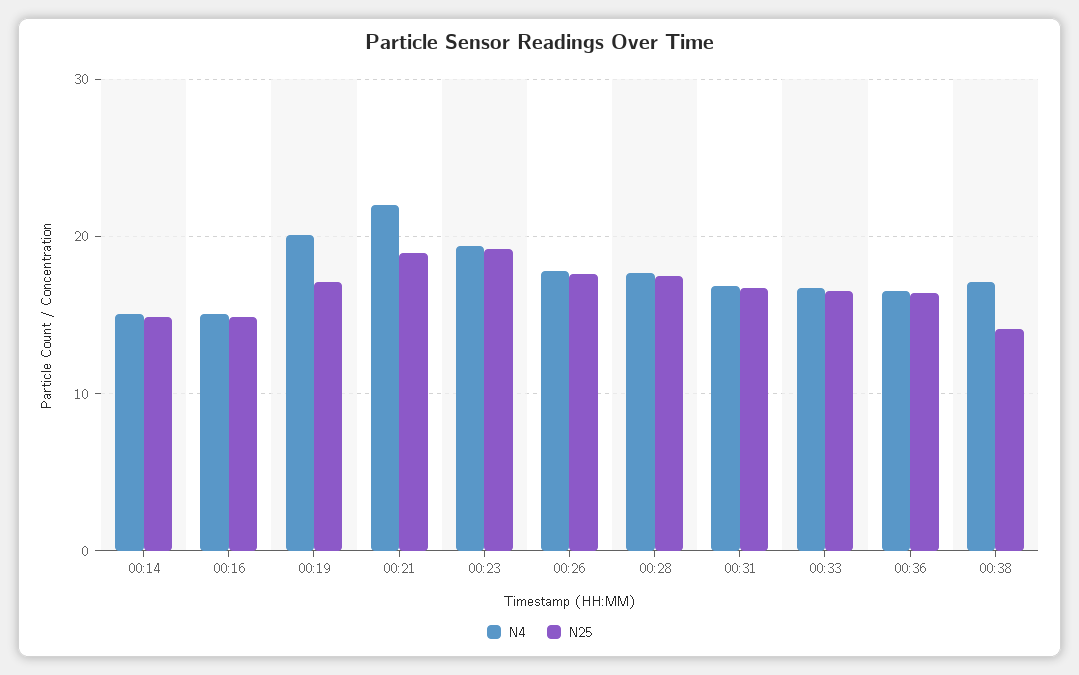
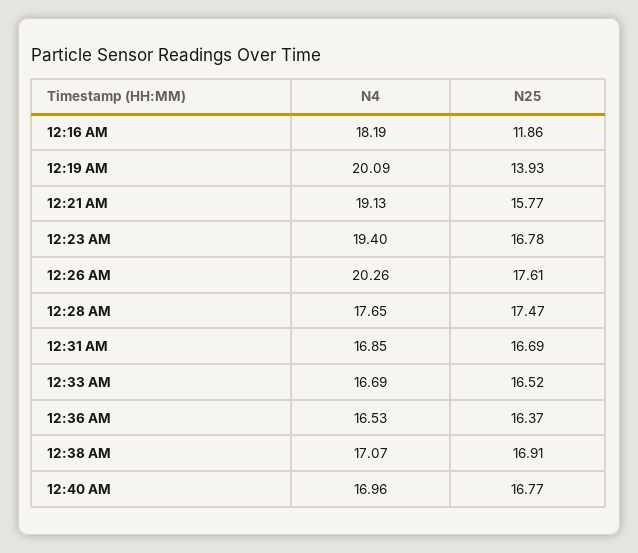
N4, 00:14: 15 -> none
N25, 00:14: 15 -> none
N4, 00:16: 15 -> 18.19
N25, 00:16: 15 -> 11.86
N25, 00:19: 17 -> 13.93
N4, 00:21: 22 -> 19.13
N25, 00:21: 19 -> 15.77
N25, 00:23: 19 -> 16.78
N4, 00:26: 18 -> 20.26
N25, 00:38: 14 -> 16.91
N4, 12:40 AM: none -> 16.96
N25, 12:40 AM: none -> 16.77

